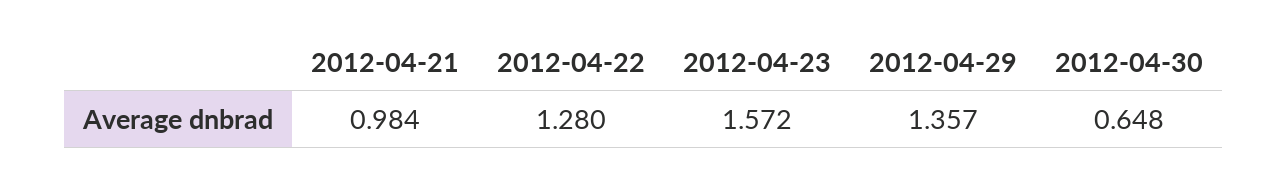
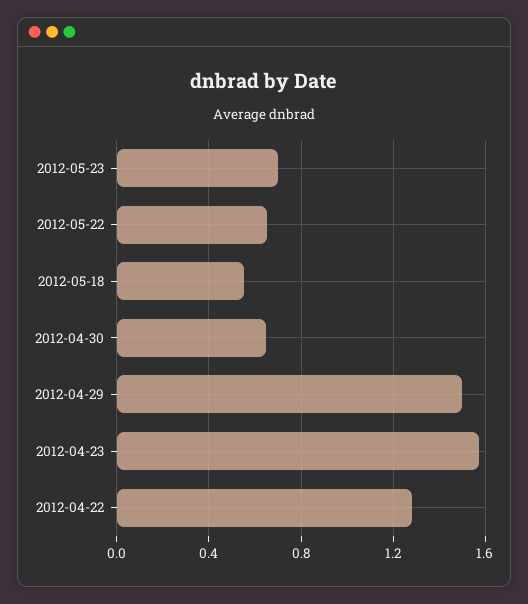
2012-04-21: 0.984 -> none
2012-04-29: 1.357 -> 1.5
2012-05-23: none -> 0.7
2012-05-22: none -> 0.65
2012-05-18: none -> 0.55

